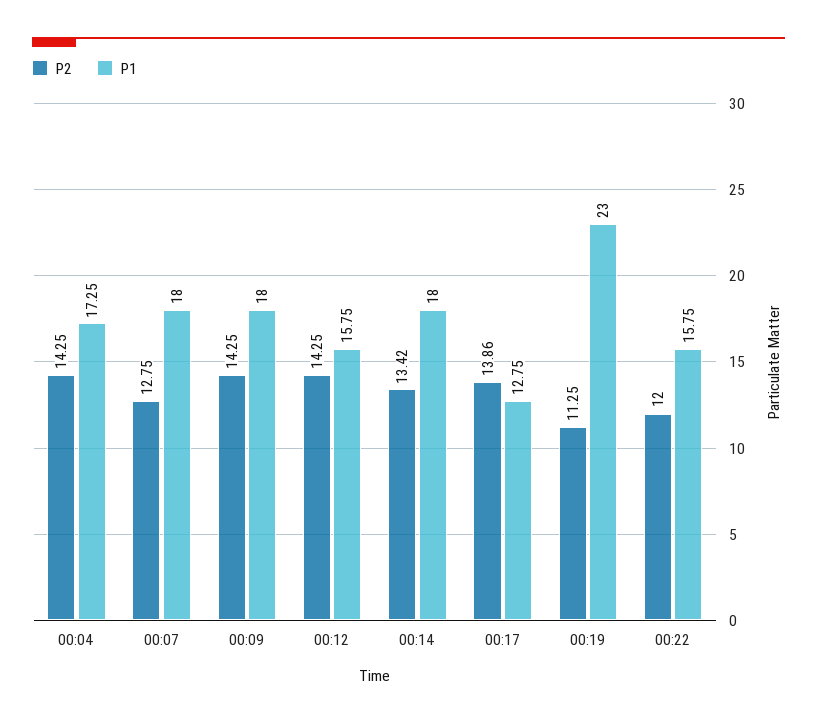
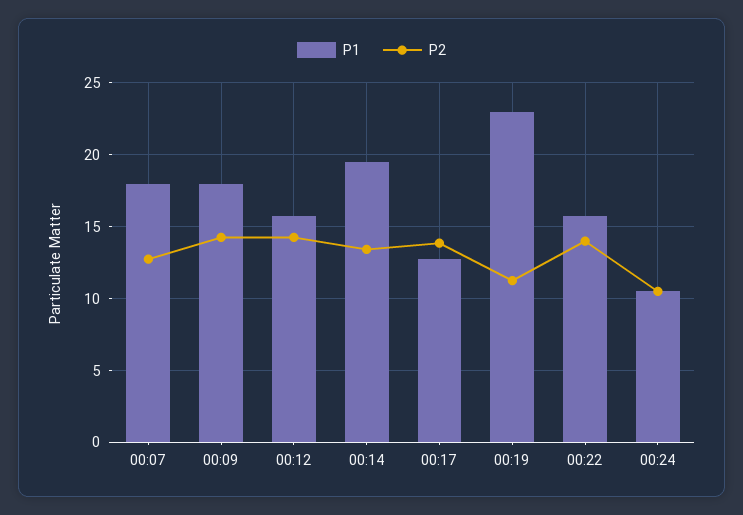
P2, 00:04: 14.25 -> none
P1, 00:04: 17.25 -> none
P1, 00:14: 18 -> 19.5
P2, 00:22: 12 -> 14
P1, 00:24: none -> 10.5
P2, 00:24: none -> 10.5

